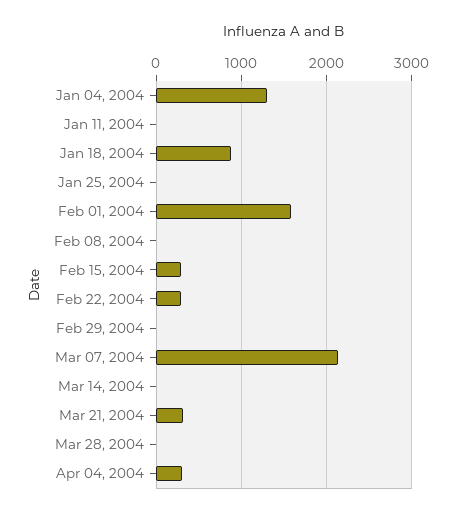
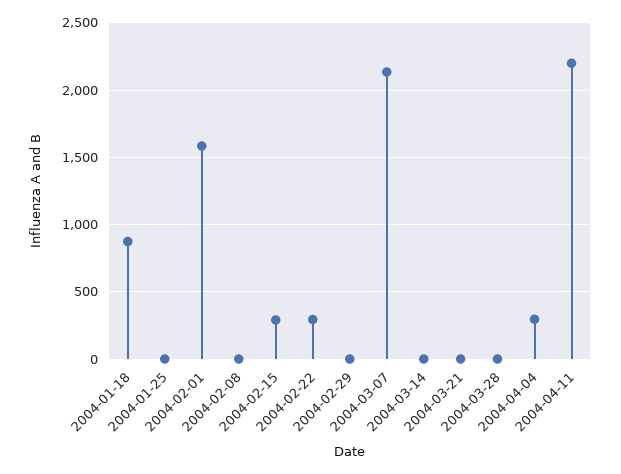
Jan 04, 2004: 1300 -> none
Jan 11, 2004: 0 -> none
Mar 21, 2004: 300 -> 0
2004-04-11: none -> 2200

